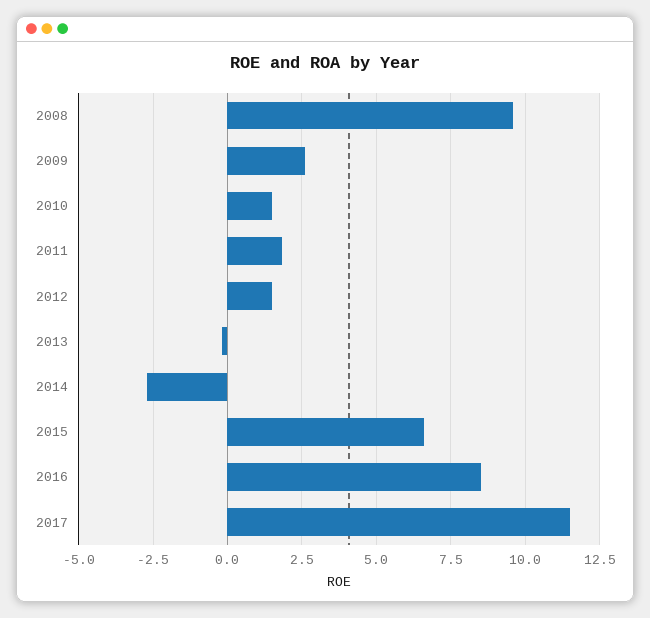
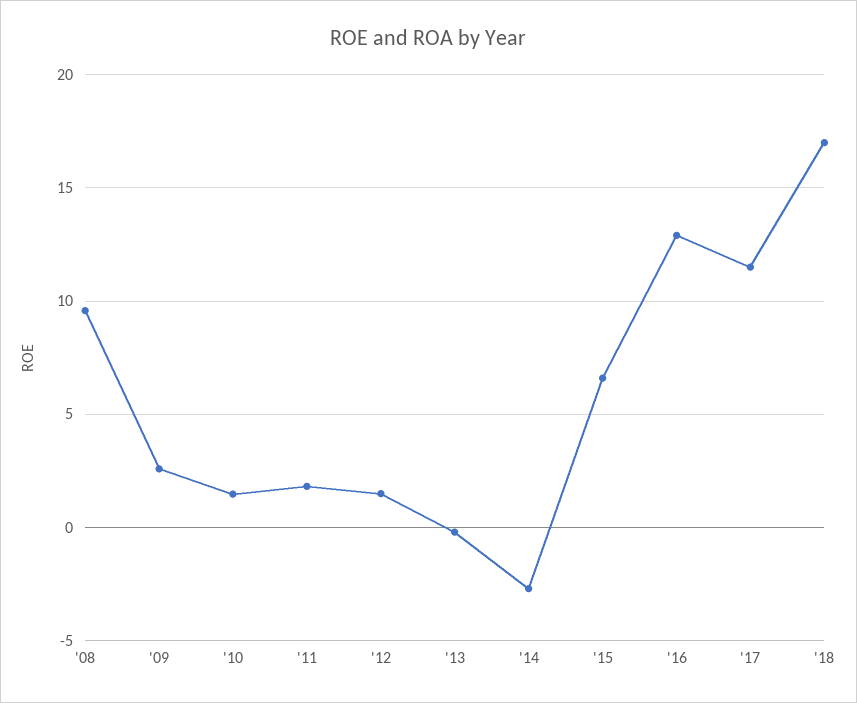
2016: 8.5 -> 13
'18: none -> 17

